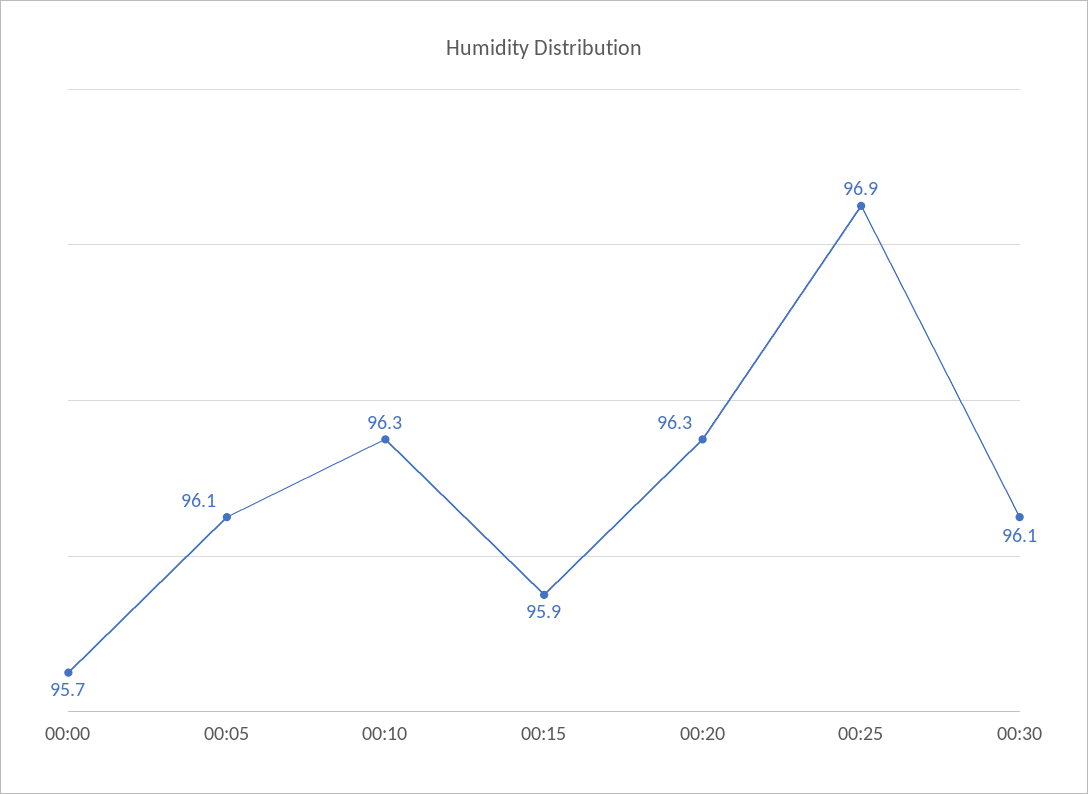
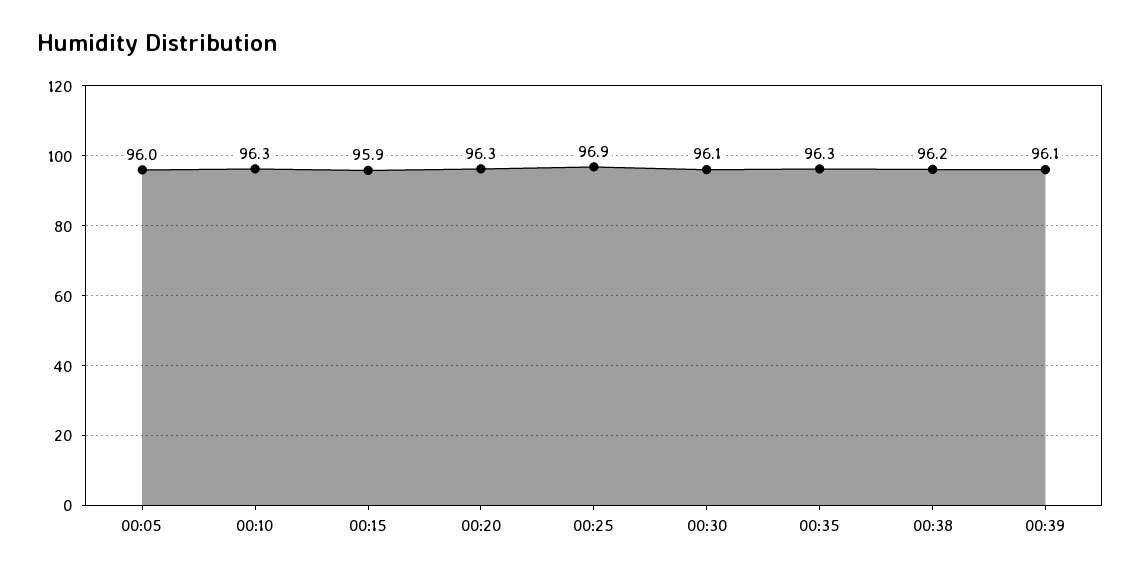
00:00: 95.7 -> none
00:05: 96.1 -> 96
00:35: none -> 96.3
00:38: none -> 96.2
00:39: none -> 96.1

